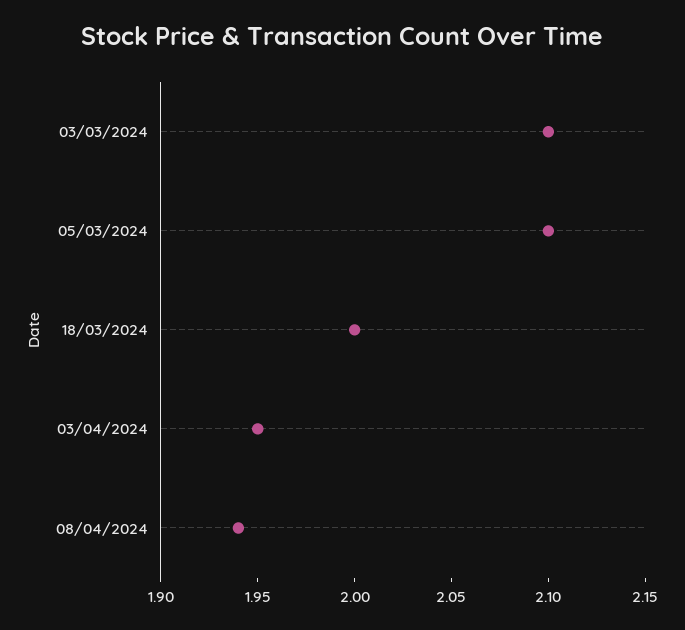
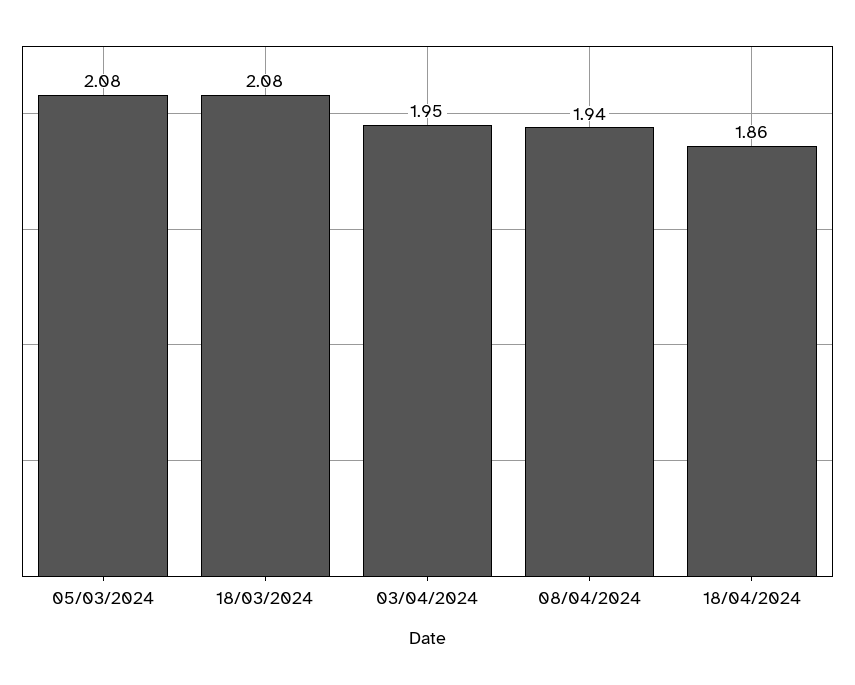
03/03/2024: 2.1 -> none
05/03/2024: 2.1 -> 2.08
18/03/2024: 2 -> 2.08
18/04/2024: none -> 1.86

